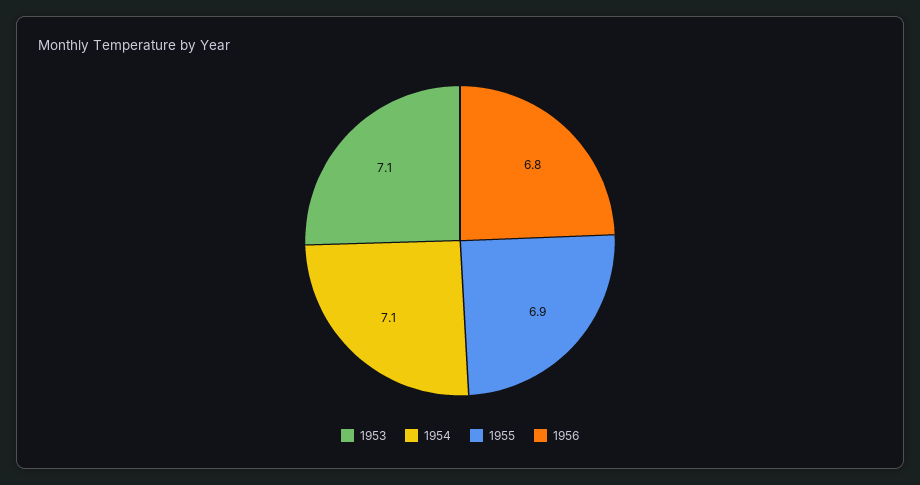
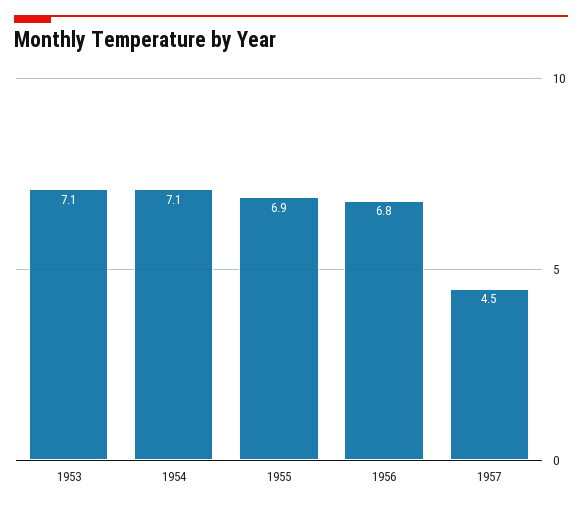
1957: none -> 4.5

